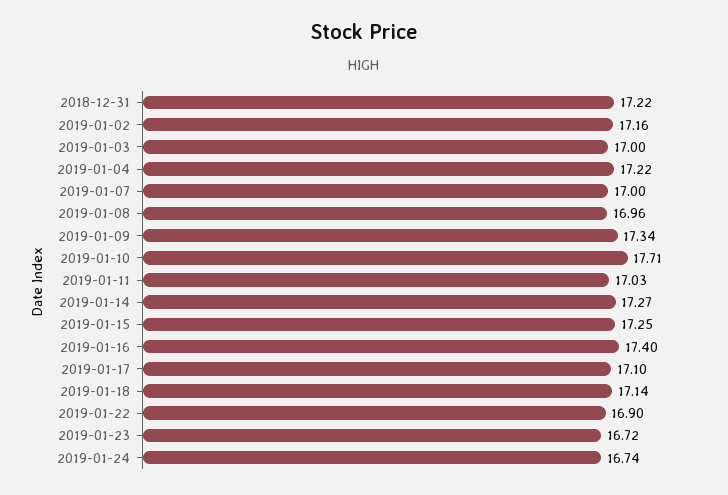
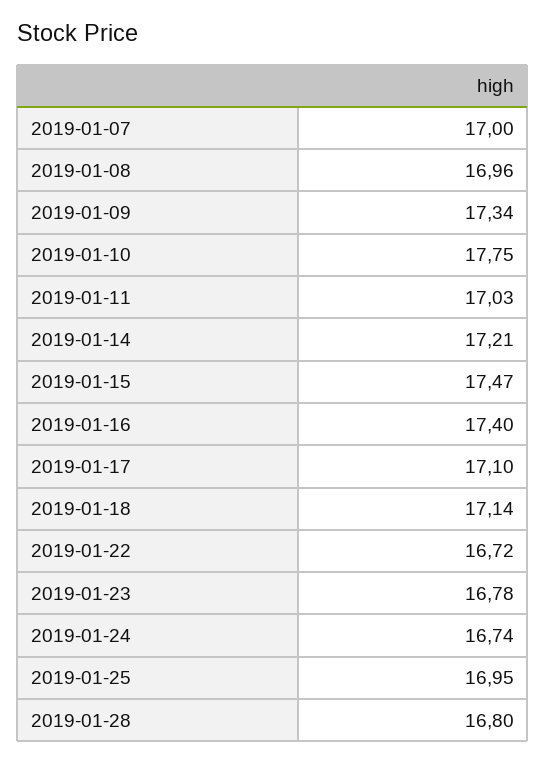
2018-12-31: 17.22 -> none
2019-01-02: 17.16 -> none
2019-01-03: 17 -> none
2019-01-04: 17.22 -> none
2019-01-10: 17.71 -> 17.75
2019-01-14: 17.27 -> 17.21
2019-01-15: 17.25 -> 17.47
2019-01-22: 16.9 -> 16.72
2019-01-23: 16.72 -> 16.78
2019-01-25: none -> 16.95
2019-01-28: none -> 16.8

